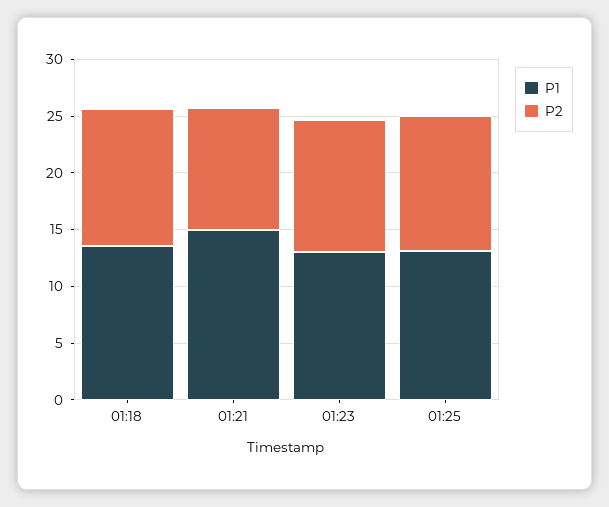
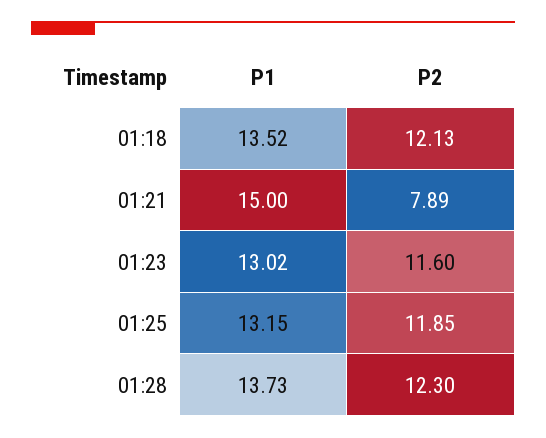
P2, 01:21: 11 -> 7.89
P1, 01:28: none -> 13.73
P2, 01:28: none -> 12.3

